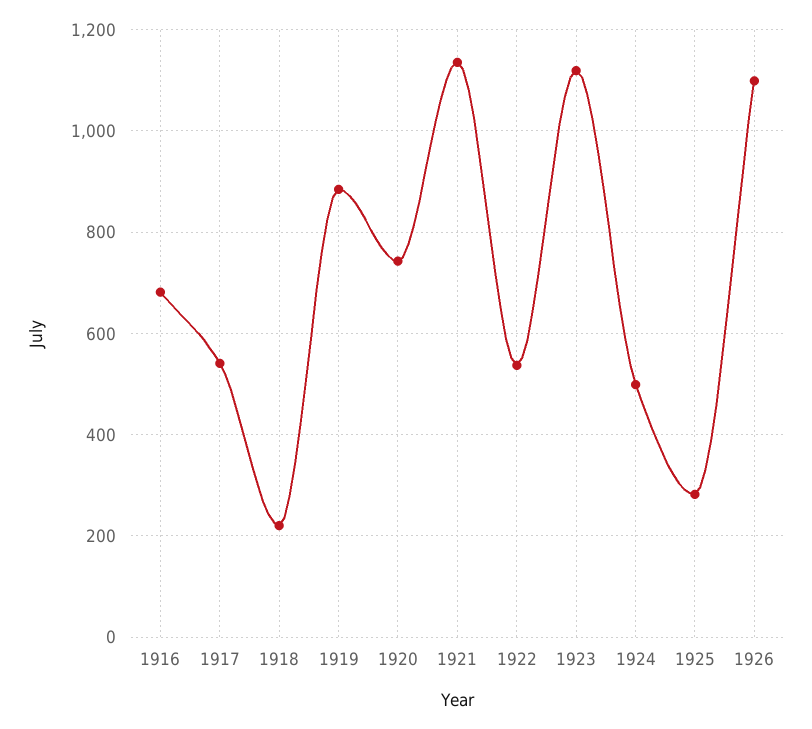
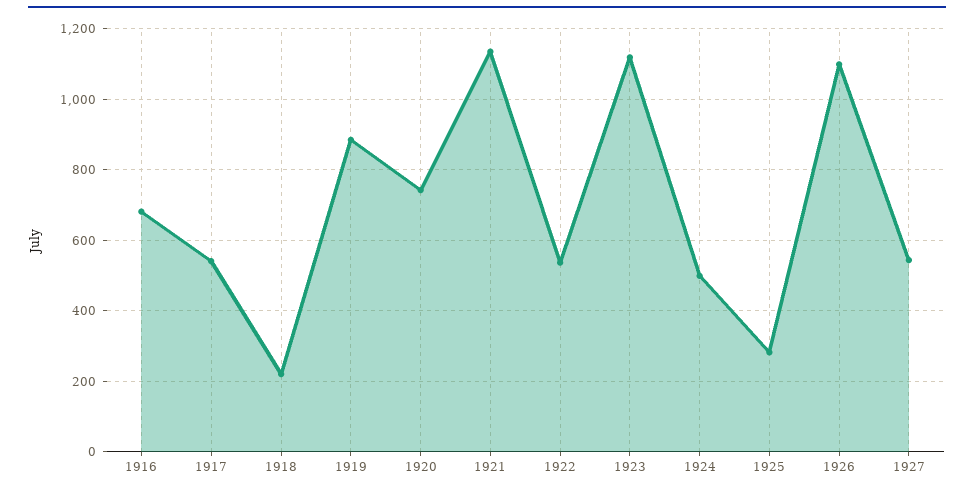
1927: none -> 540

